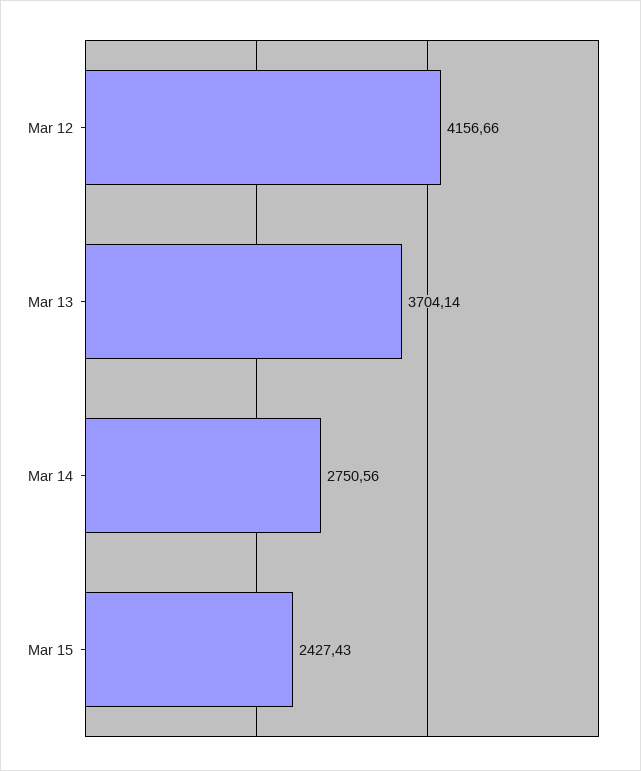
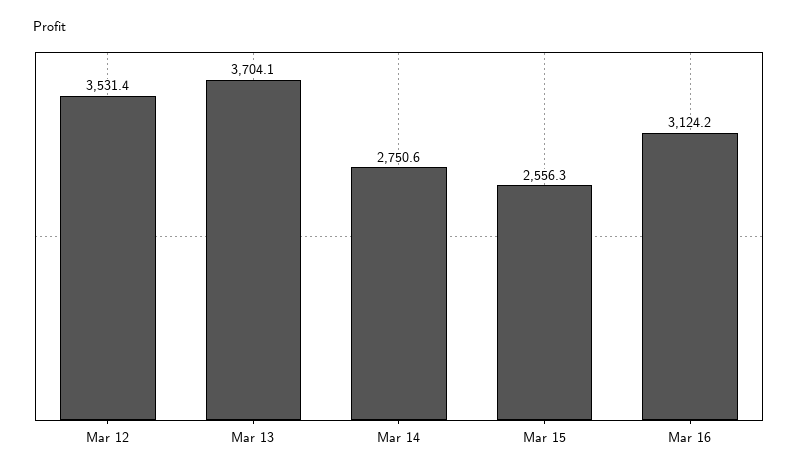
Mar 12: 4156.66 -> 3531.4
Mar 15: 2427.43 -> 2556.3
Mar 16: none -> 3124.2

